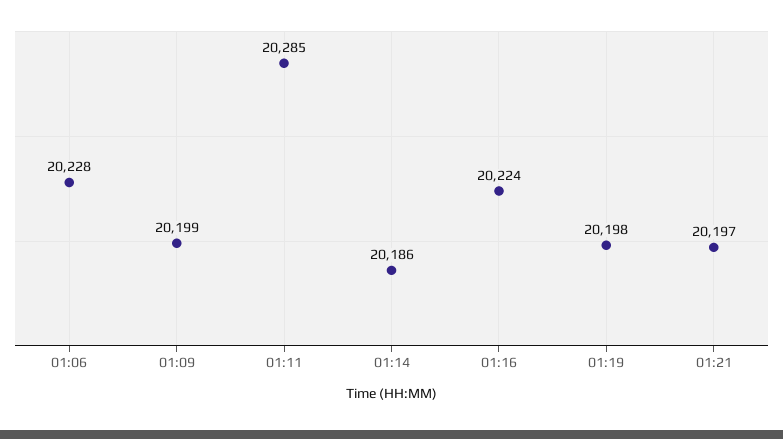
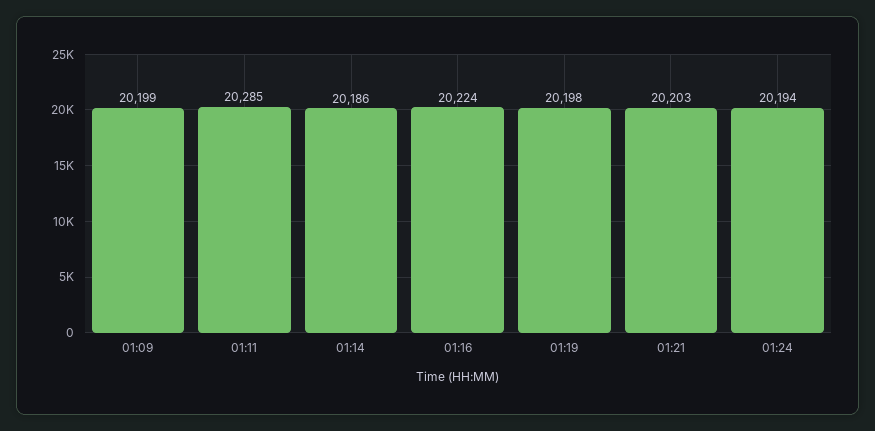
01:06: 20228 -> none
01:21: 20197 -> 20203
01:24: none -> 20194

